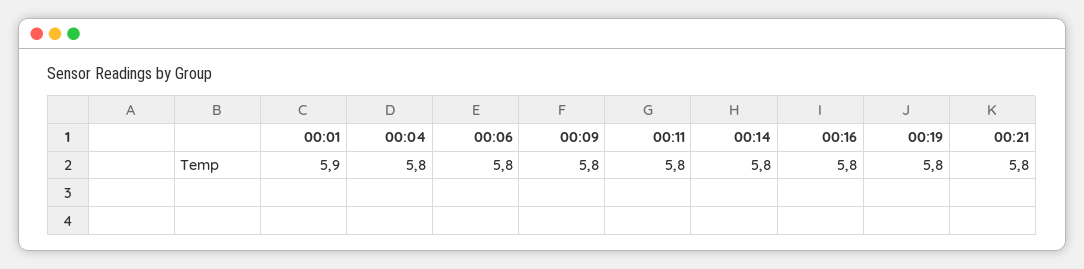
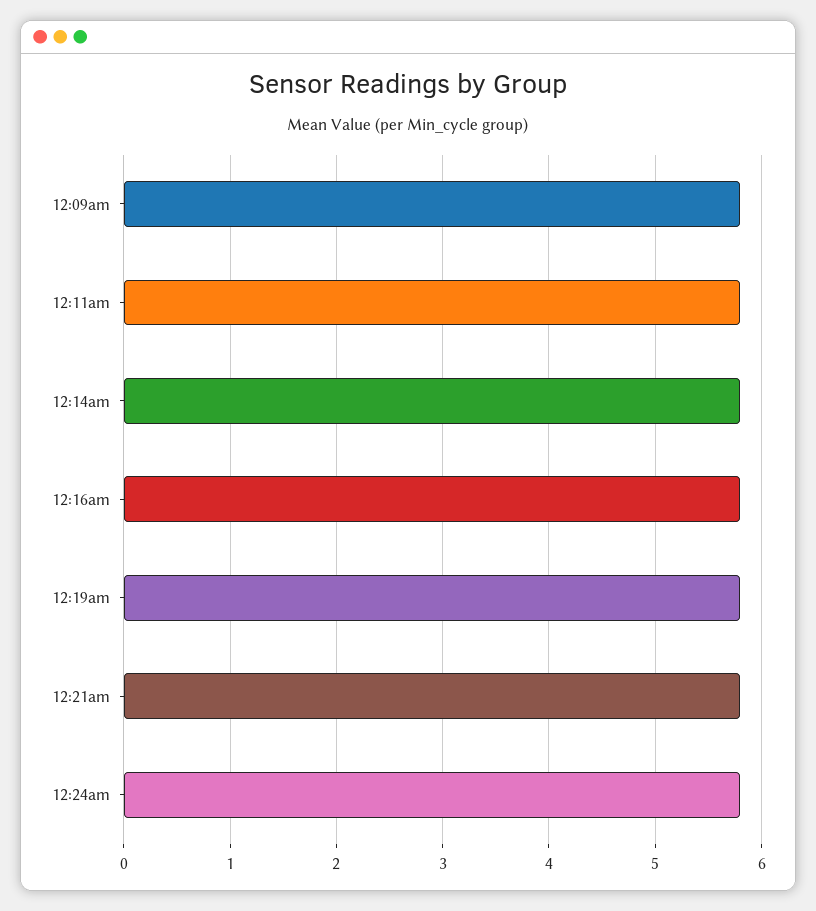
00:01: 5.9 -> none
00:04: 5.8 -> none
00:06: 5.8 -> none
12:24am: none -> 5.8

